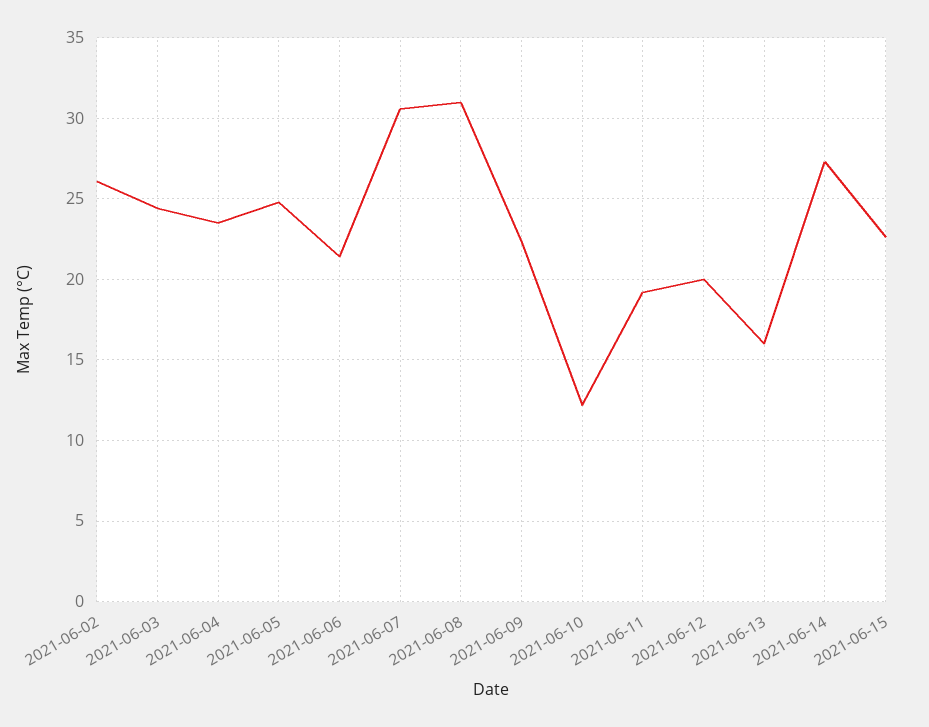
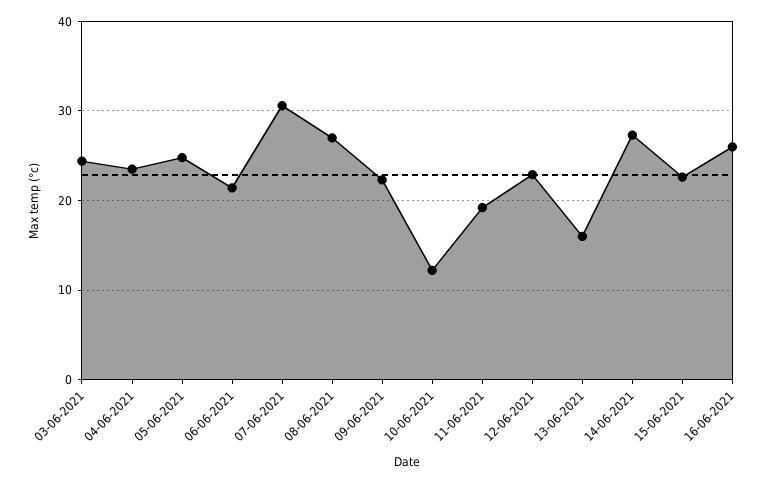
2021-06-02: 26 -> none
2021-06-08: 31 -> 27
2021-06-12: 20 -> 23
16-06-2021: none -> 26

